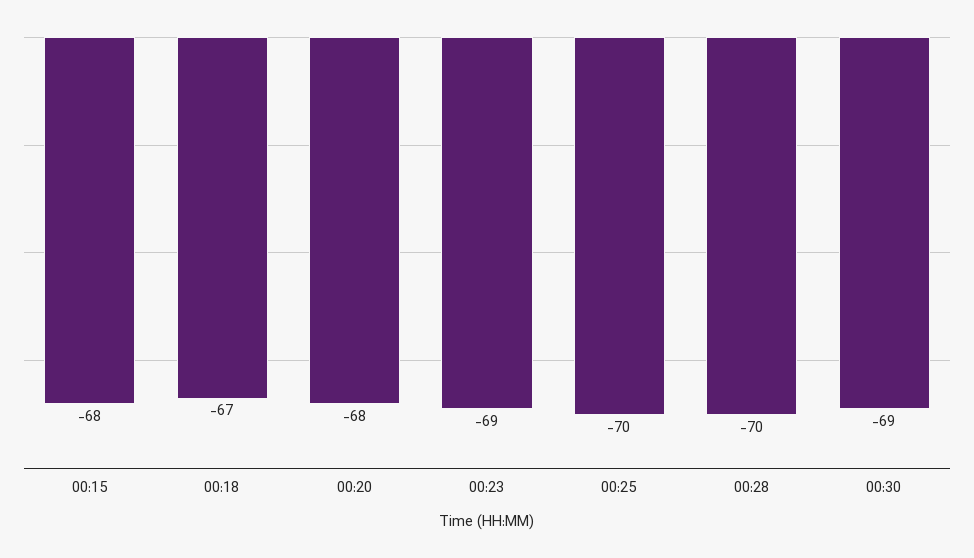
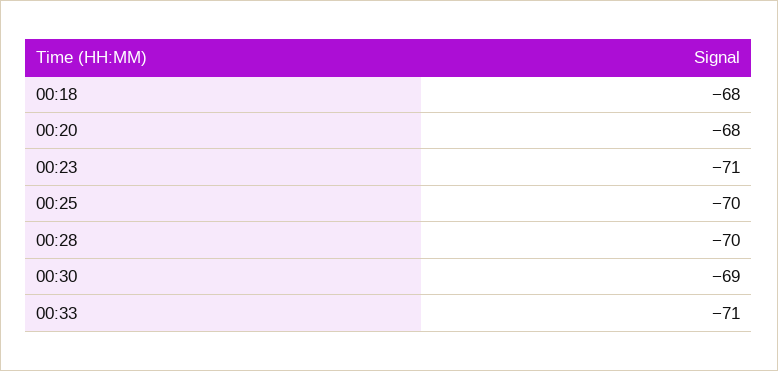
00:15: -68 -> none
00:18: -67 -> -68
00:23: -69 -> -71
00:33: none -> -71

